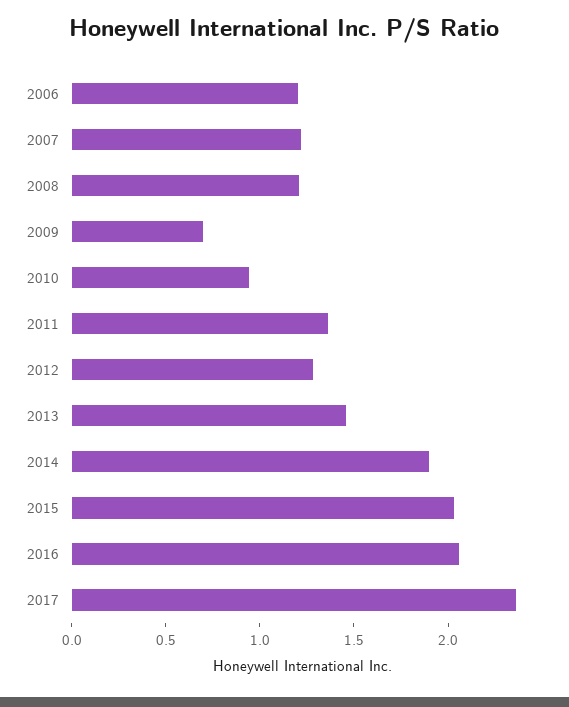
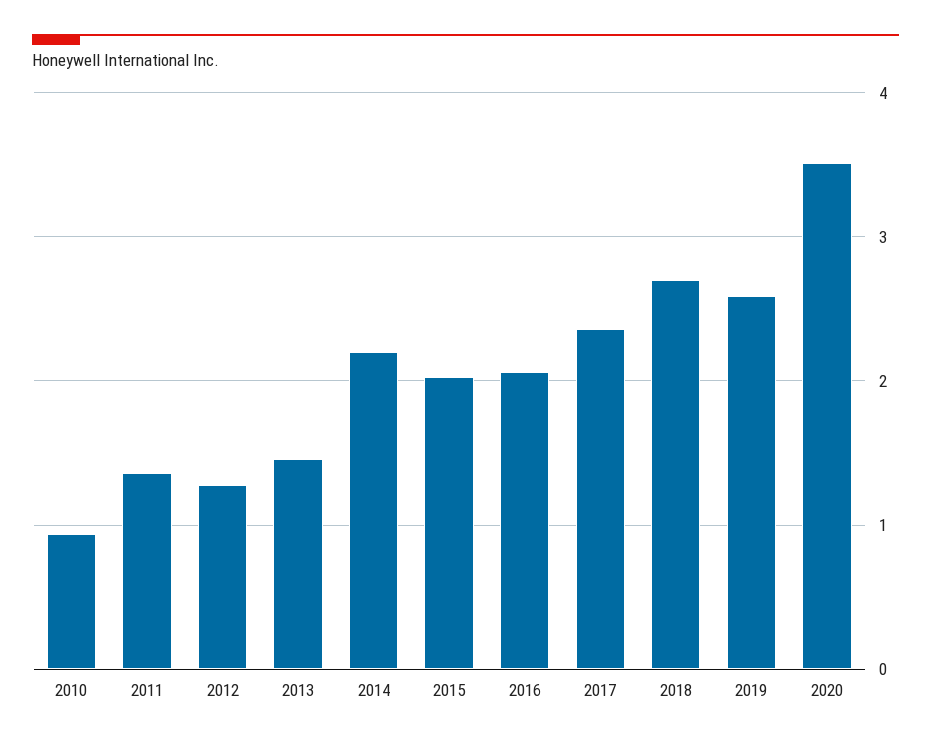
2006: 1.2 -> none
2007: 1.2 -> none
2008: 1.2 -> none
2009: 0.7 -> none
2014: 1.9 -> 2.2
2018: none -> 2.7
2019: none -> 2.6
2020: none -> 3.5

